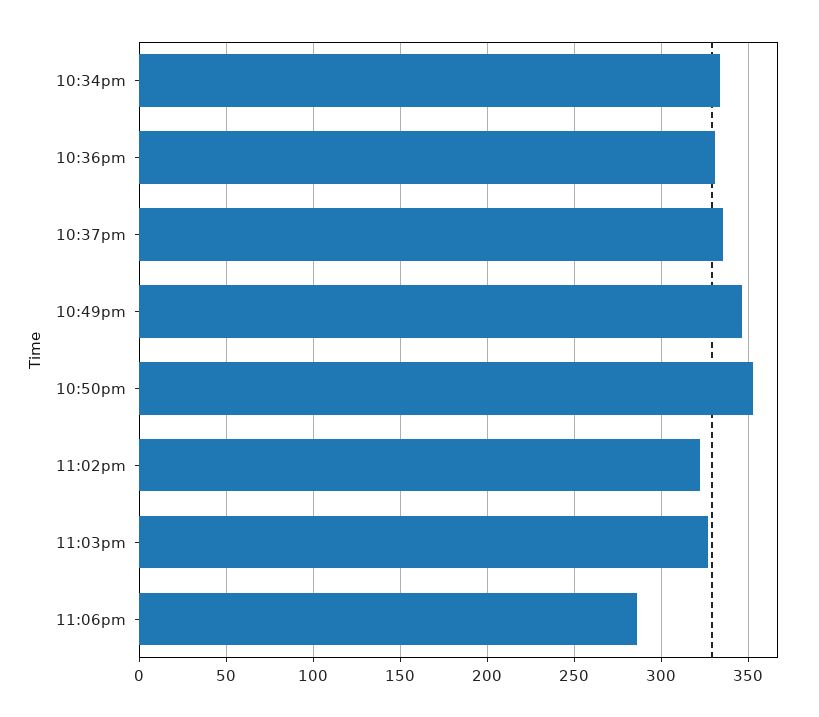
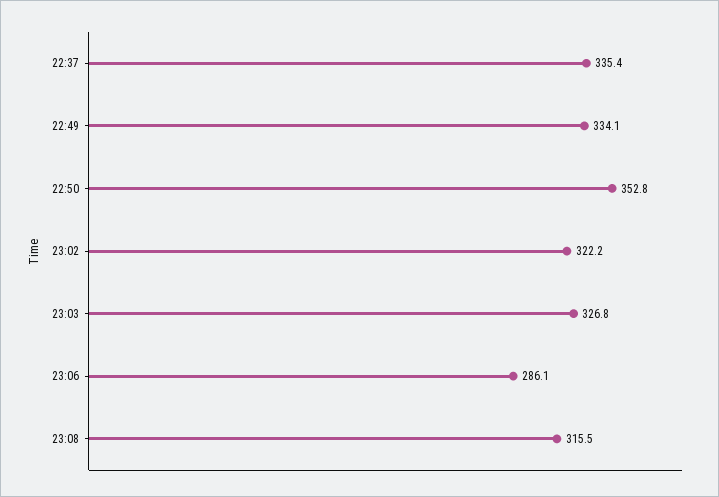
10:34pm: 335 -> none
10:36pm: 330 -> none
10:49pm: 345 -> 334.1
23:08: none -> 315.5

